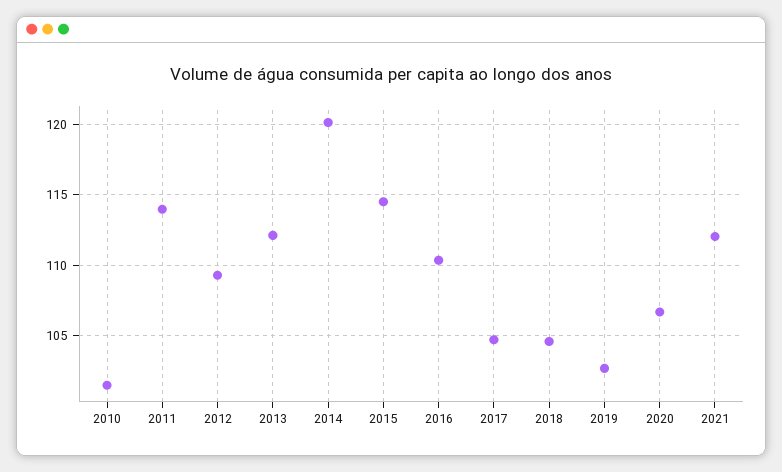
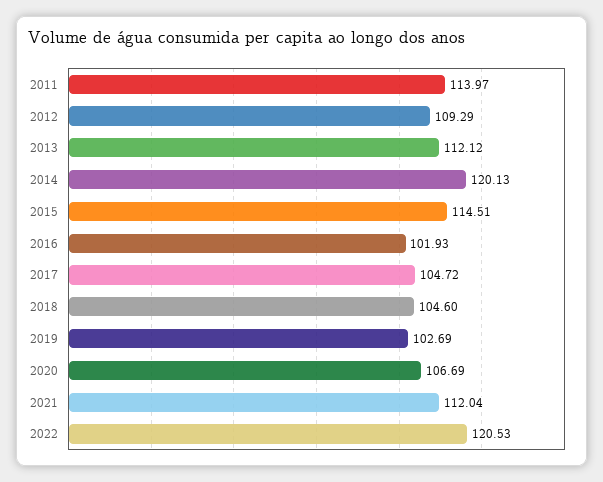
2010: 101.5 -> none
2016: 110.5 -> 101.93
2022: none -> 120.53

